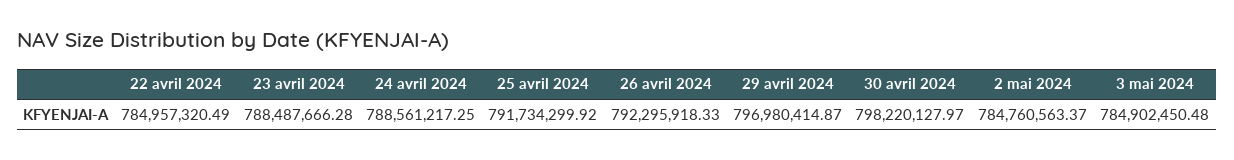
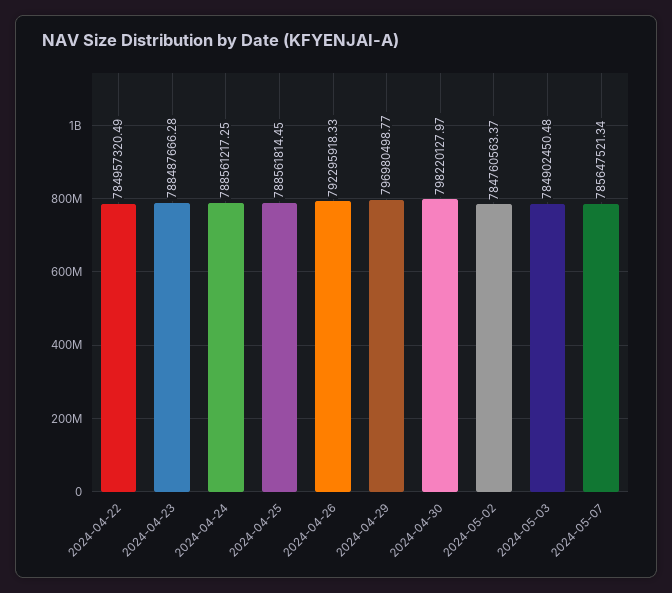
25 avril 2024: 791734299.92 -> 788561814.45
29 avril 2024: 796980414.87 -> 796980498.77
2024-05-07: none -> 785647521.34

